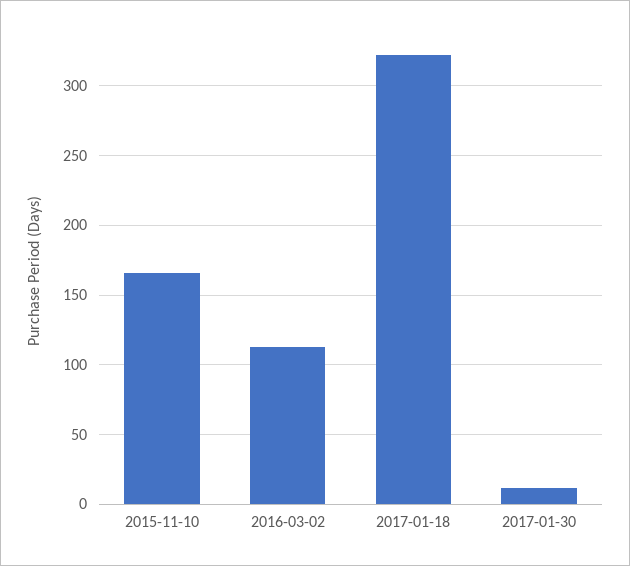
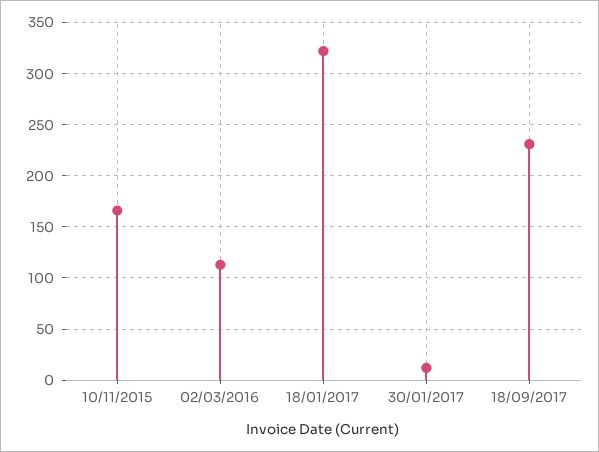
18/09/2017: none -> 230

